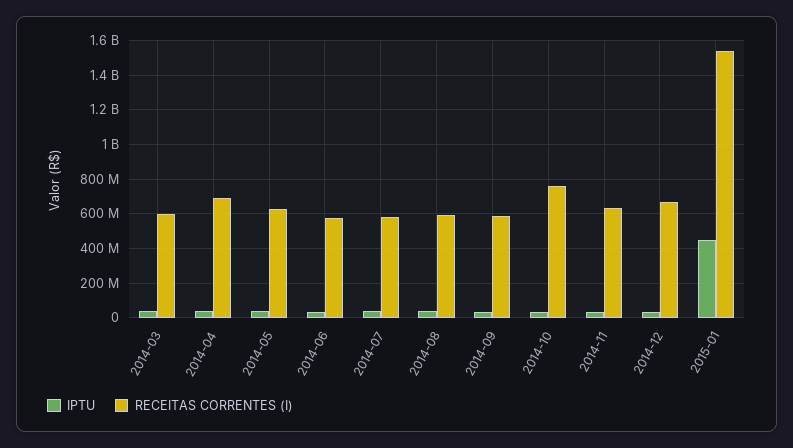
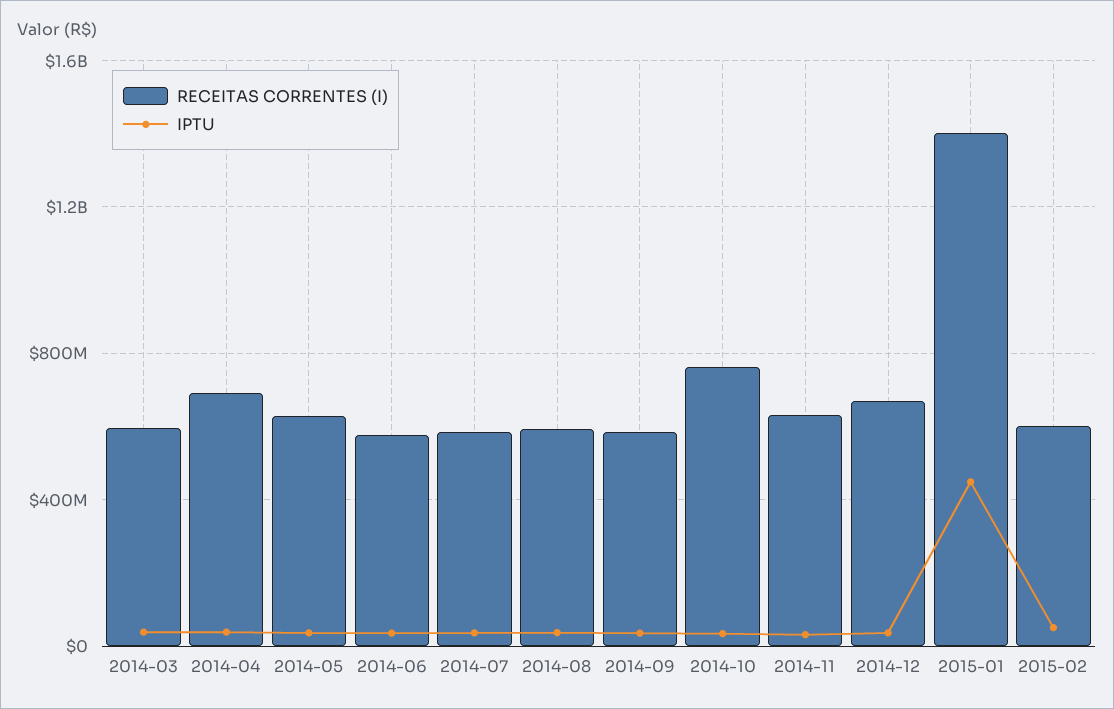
RECEITAS CORRENTES (I), 2015-01: 1550000000 -> 1400000000
RECEITAS CORRENTES (I), 2015-02: none -> 600000000
IPTU, 2015-02: none -> 50000000

